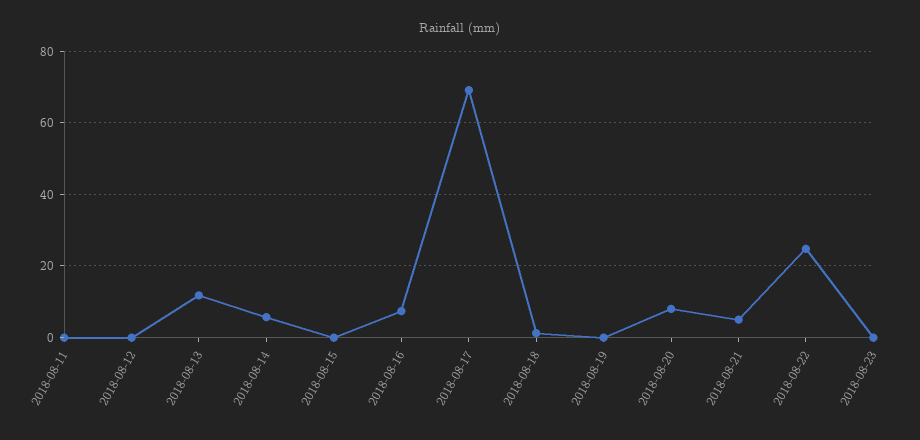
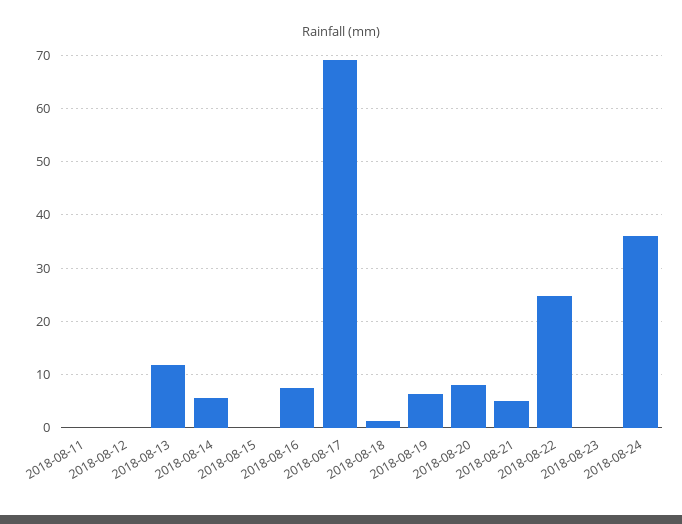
2018-08-19: 0 -> 6
2018-08-24: none -> 36

